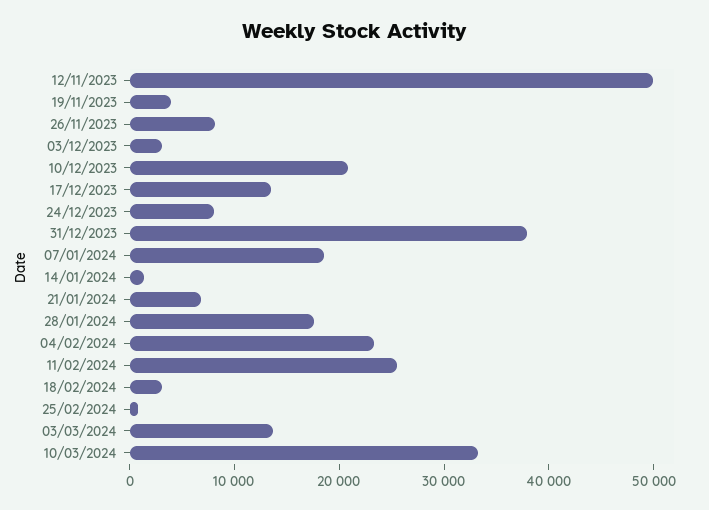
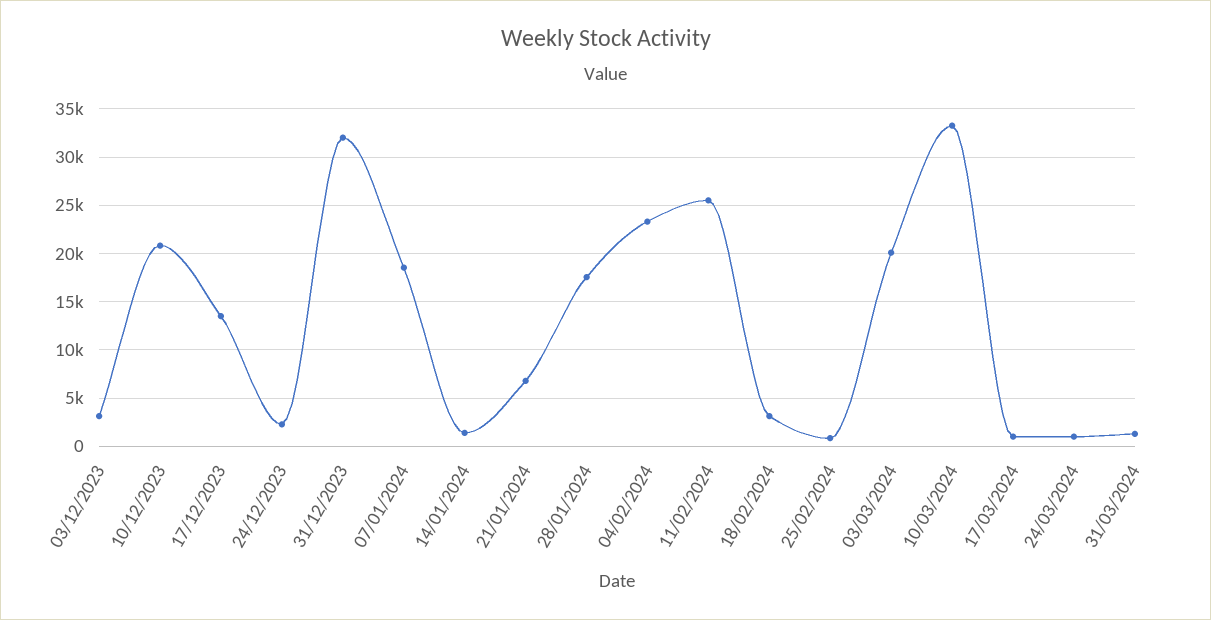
12/11/2023: 50000 -> none
19/11/2023: 4000 -> none
26/11/2023: 8000 -> none
24/12/2023: 8000 -> 2000
31/12/2023: 38000 -> 32000
03/03/2024: 14000 -> 20000
17/03/2024: none -> 1000
24/03/2024: none -> 1000
31/03/2024: none -> 1000

